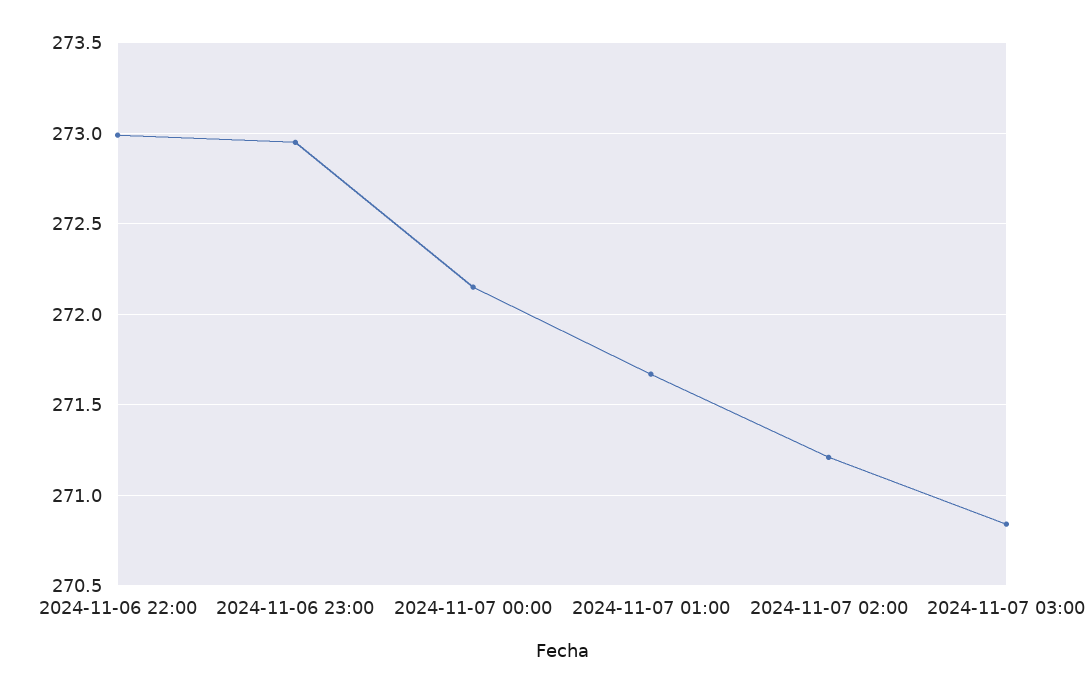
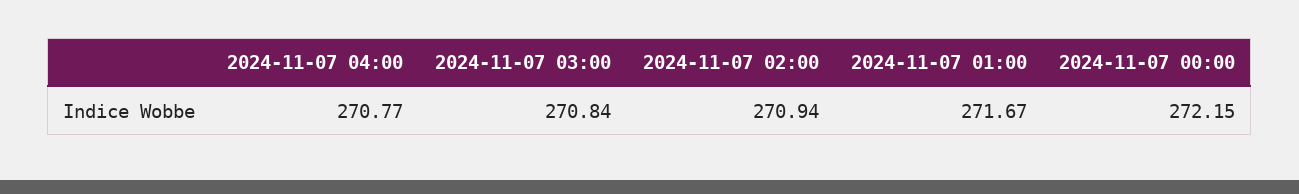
2024-11-06 22:00: 273 -> none
2024-11-06 23:00: 272.95 -> none
2024-11-07 02:00: 271.2 -> 270.94
2024-11-07 04:00: none -> 270.77

